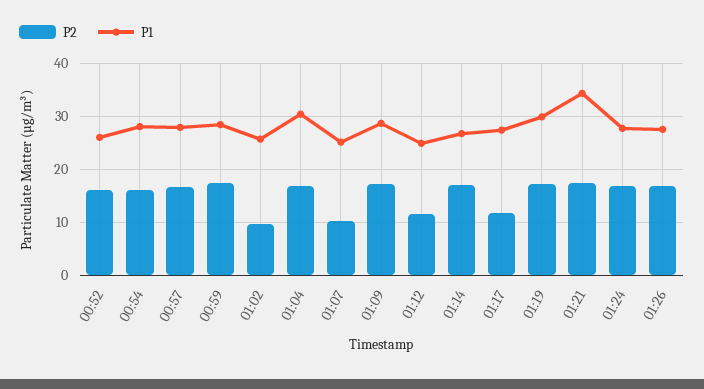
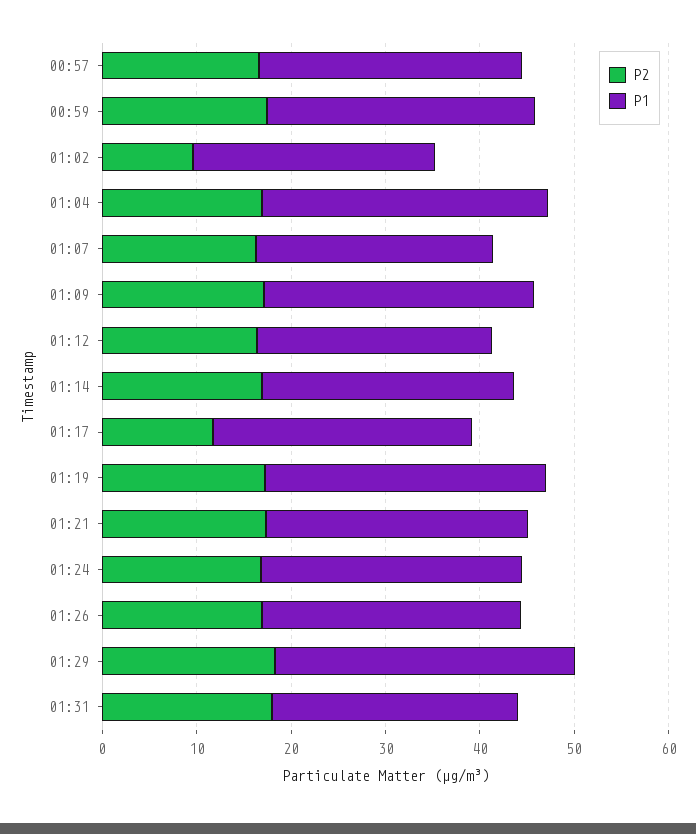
P2, 00:52: 16 -> none
P1, 00:52: 26 -> none
P2, 00:54: 16 -> none
P1, 00:54: 28 -> none
P2, 01:07: 10 -> 16
P2, 01:12: 12 -> 16
P1, 01:21: 34 -> 28
P2, 01:29: none -> 18
P1, 01:29: none -> 32
P2, 01:31: none -> 18
P1, 01:31: none -> 26

